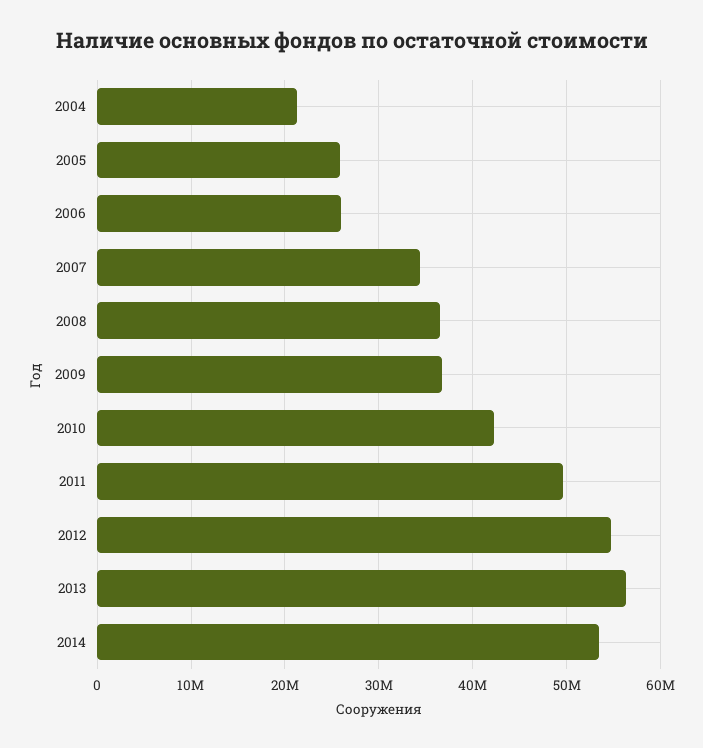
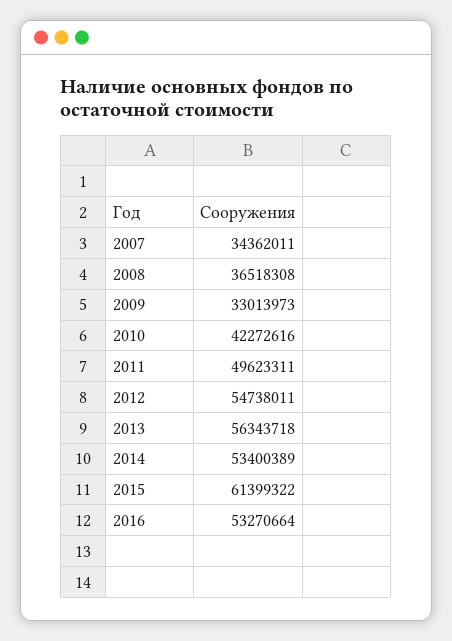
2004: 21000000 -> none
2005: 26000000 -> none
2006: 26000000 -> none
2009: 37000000 -> 33013973
2015: none -> 61399322
2016: none -> 53270664

